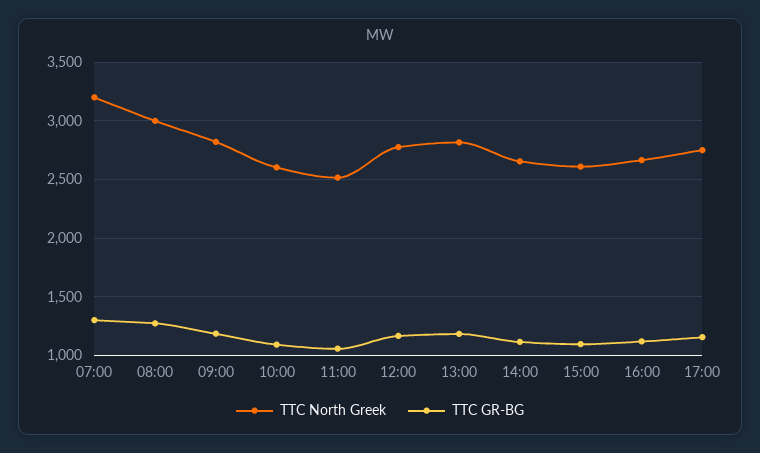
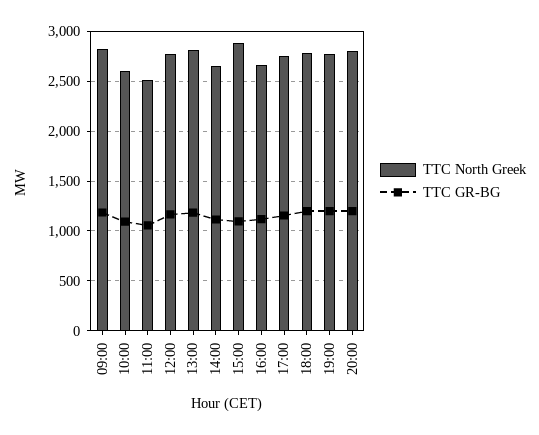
TTC North Greek, 07:00: 3200 -> none
TTC GR-BG, 07:00: 1300 -> none
TTC North Greek, 08:00: 3000 -> none
TTC GR-BG, 08:00: 1300 -> none
TTC North Greek, 15:00: 2600 -> 2900
TTC North Greek, 18:00: none -> 2800
TTC GR-BG, 18:00: none -> 1200
TTC North Greek, 19:00: none -> 2800
TTC GR-BG, 19:00: none -> 1200
TTC North Greek, 20:00: none -> 2800
TTC GR-BG, 20:00: none -> 1200

